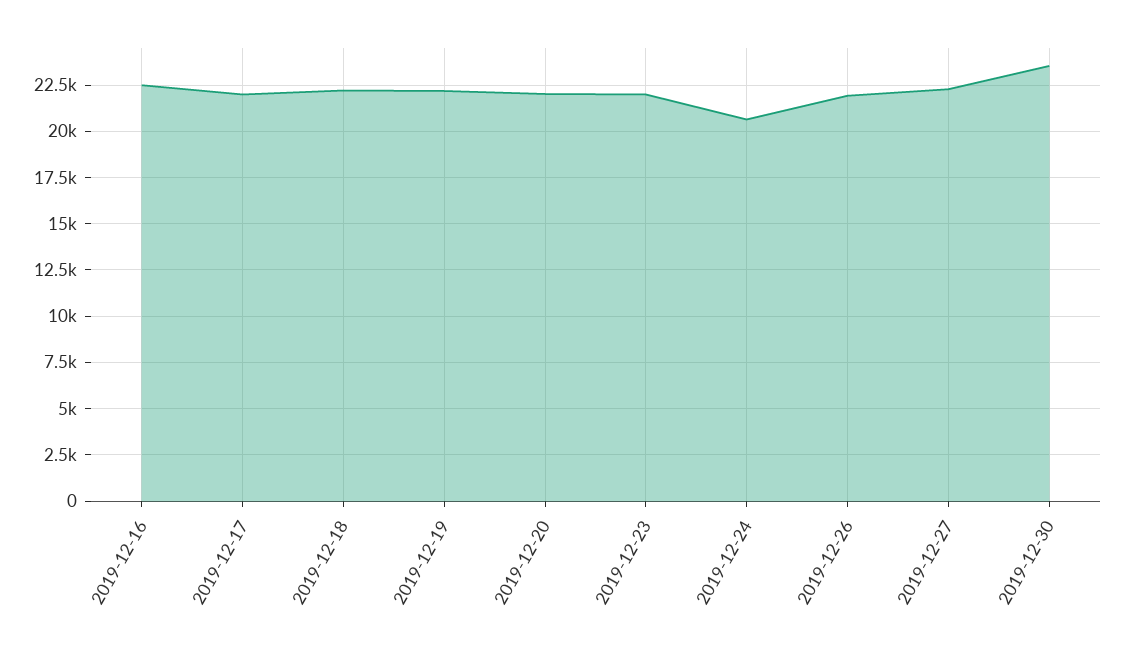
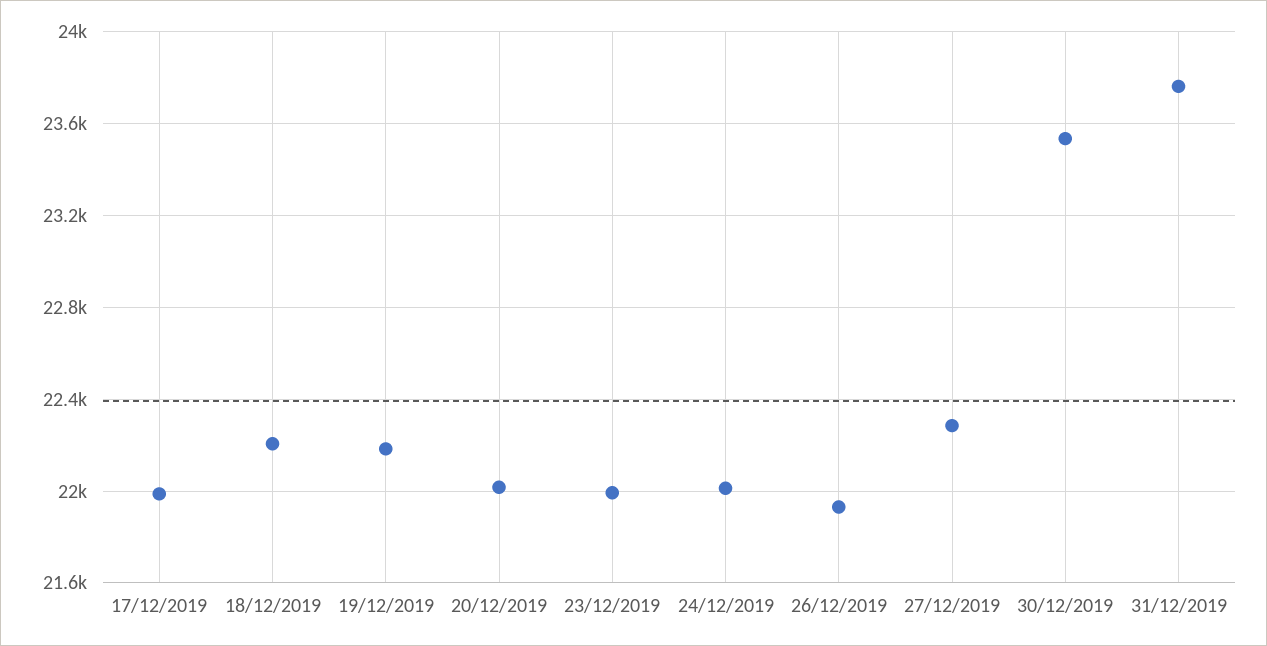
2019-12-16: 22500 -> none
2019-12-24: 20500 -> 22000
31/12/2019: none -> 23750

